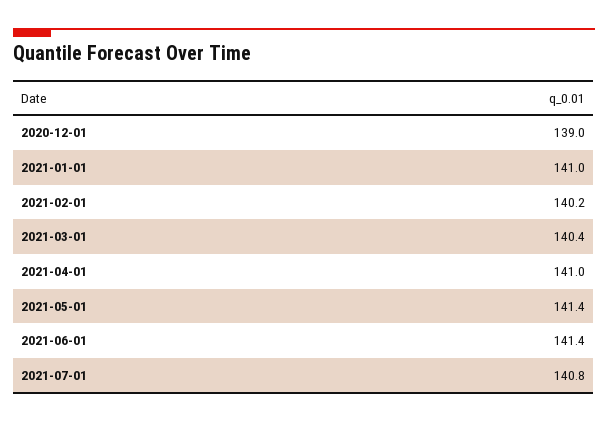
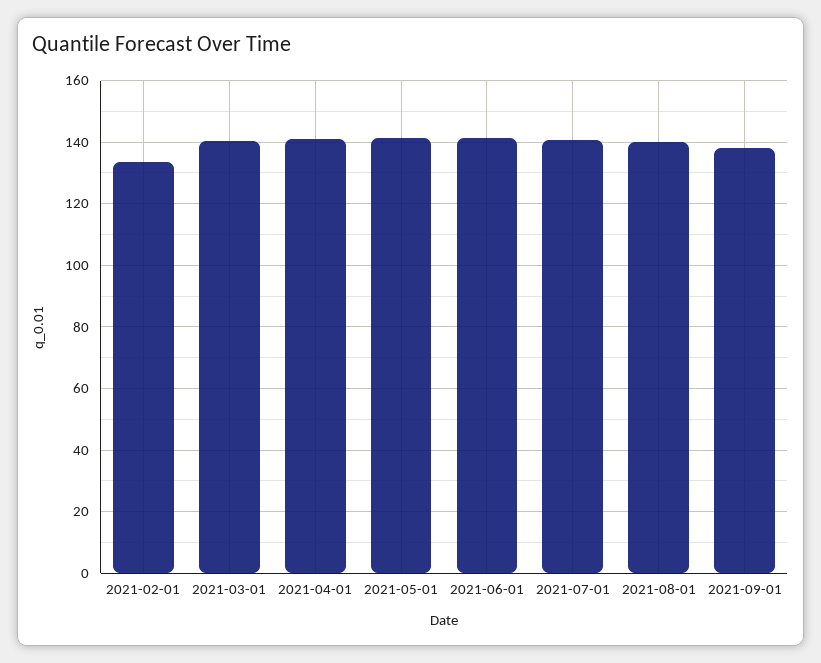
2020-12-01: 139 -> none
2021-01-01: 141 -> none
2021-02-01: 140.2 -> 134
2021-08-01: none -> 140
2021-09-01: none -> 138

